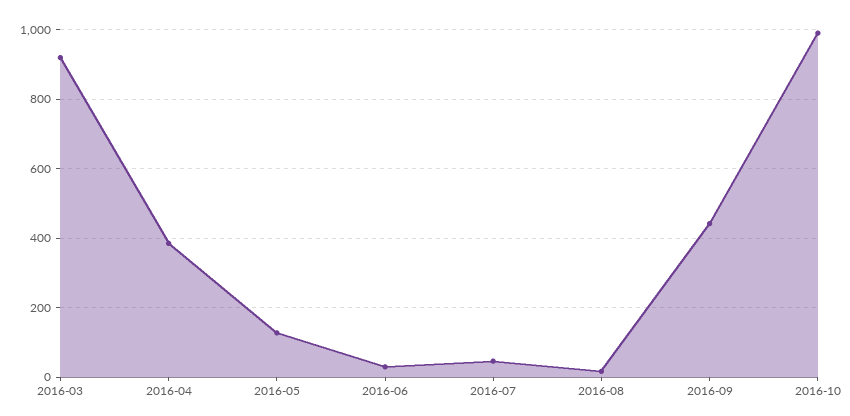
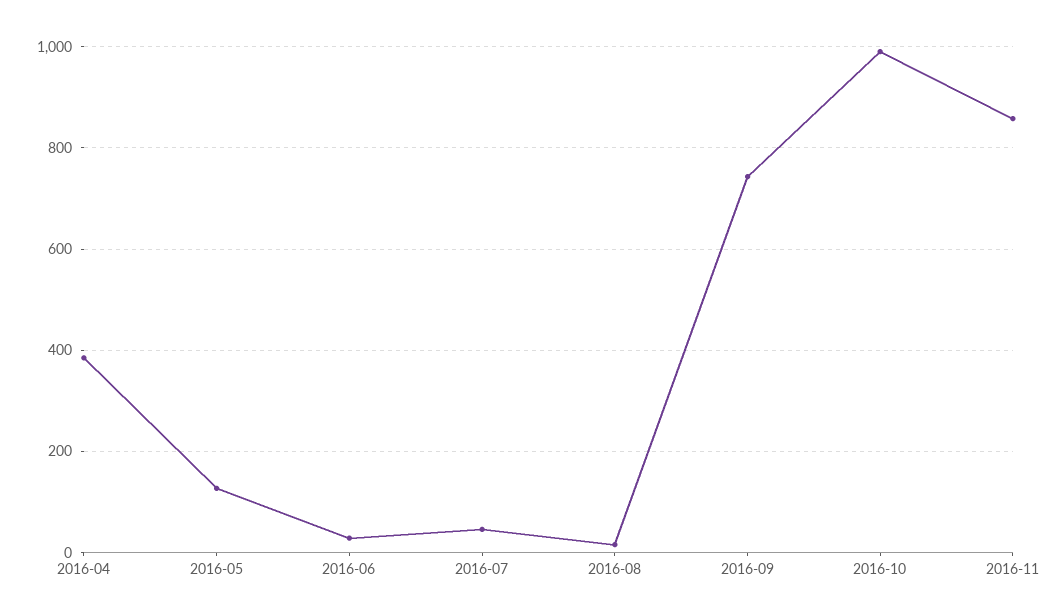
2016-03: 920 -> none
2016-09: 440 -> 740
2016-11: none -> 860

